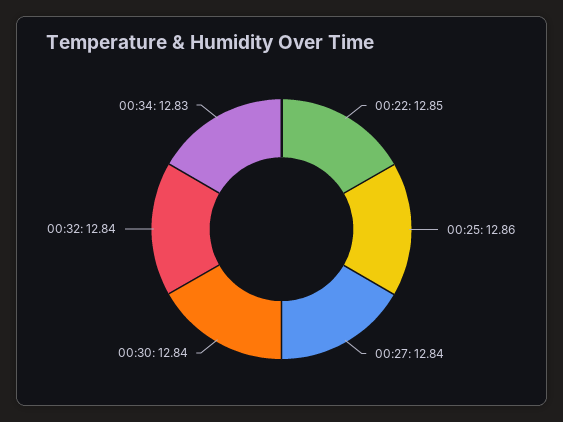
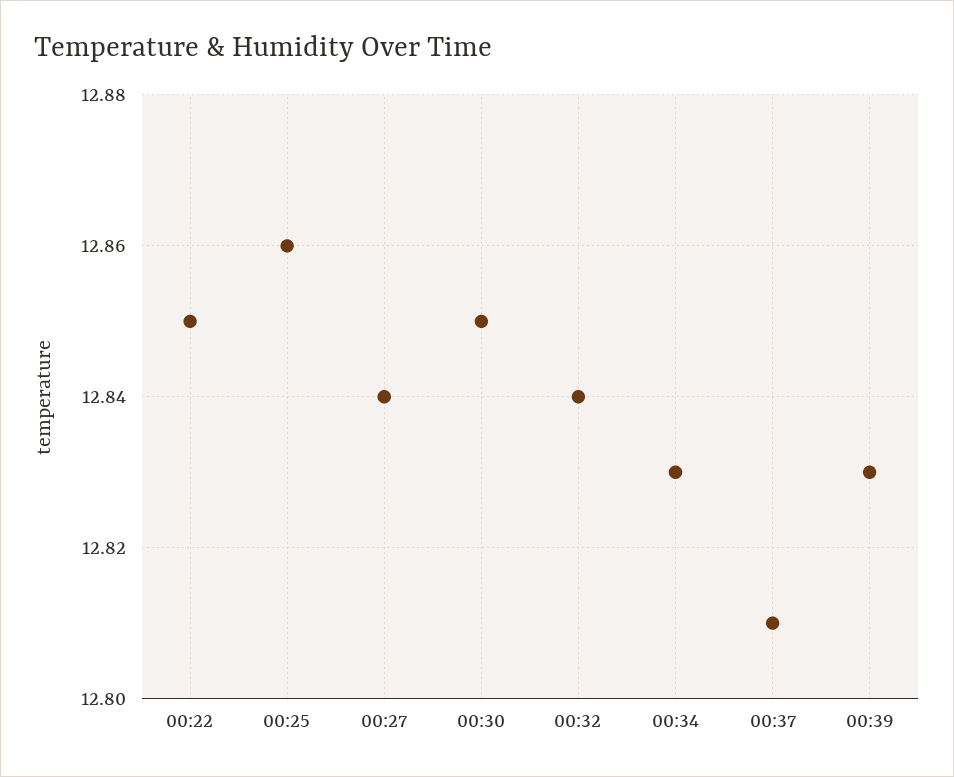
00:30: 12.84 -> 12.85
00:37: none -> 12.81
00:39: none -> 12.83

